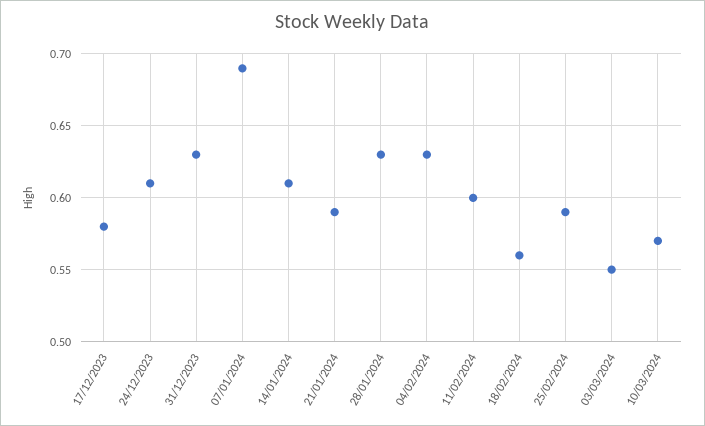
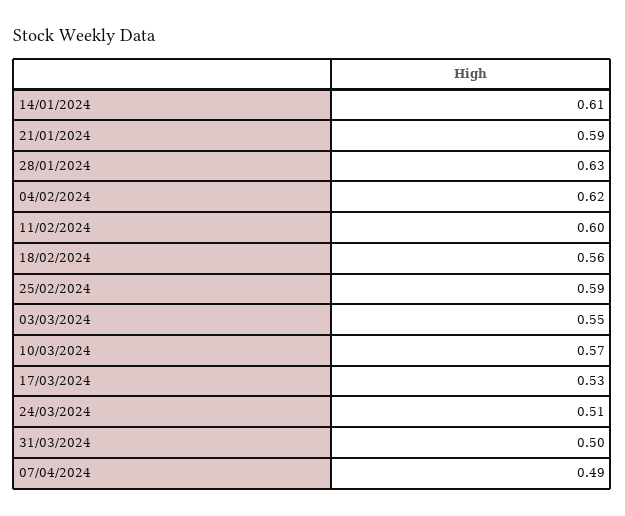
17/12/2023: 0.58 -> none
24/12/2023: 0.61 -> none
31/12/2023: 0.63 -> none
07/01/2024: 0.69 -> none
04/02/2024: 0.63 -> 0.62
17/03/2024: none -> 0.53
24/03/2024: none -> 0.51
31/03/2024: none -> 0.5
07/04/2024: none -> 0.49

